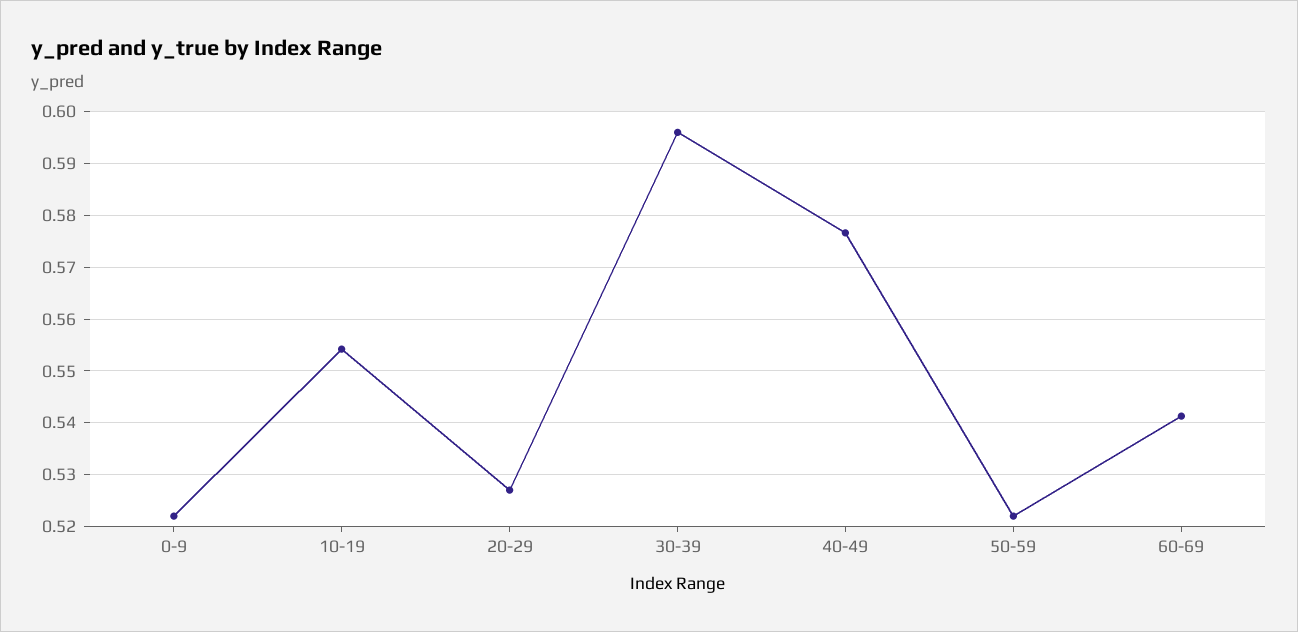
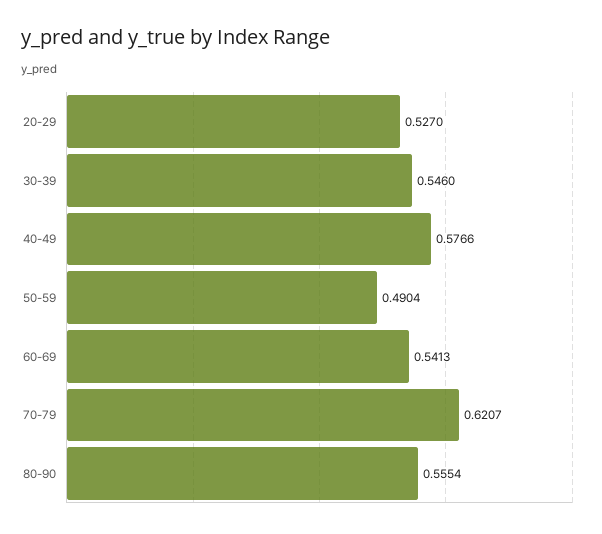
0-9: 0.522 -> none
10-19: 0.554 -> none
30-39: 0.596 -> 0.546
50-59: 0.522 -> 0.4904
70-79: none -> 0.6207
80-90: none -> 0.5554

